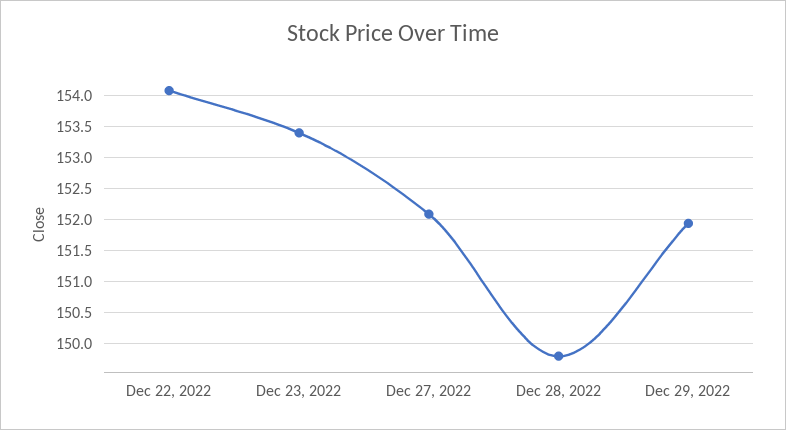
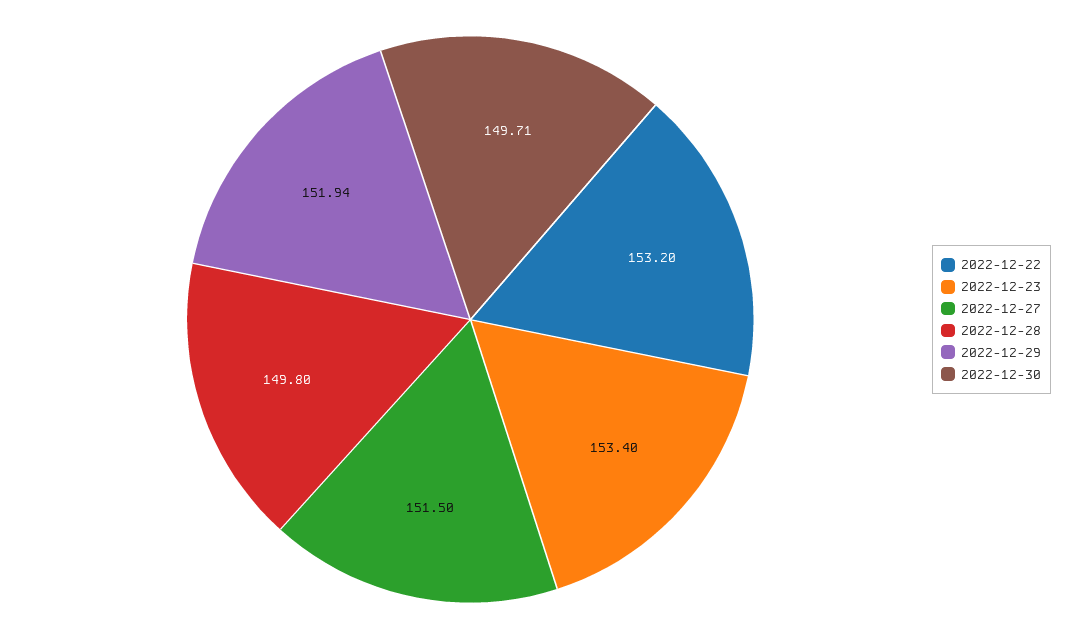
Dec 22, 2022: 154.1 -> 153.2
Dec 27, 2022: 152.1 -> 151.5
2022-12-30: none -> 149.71

